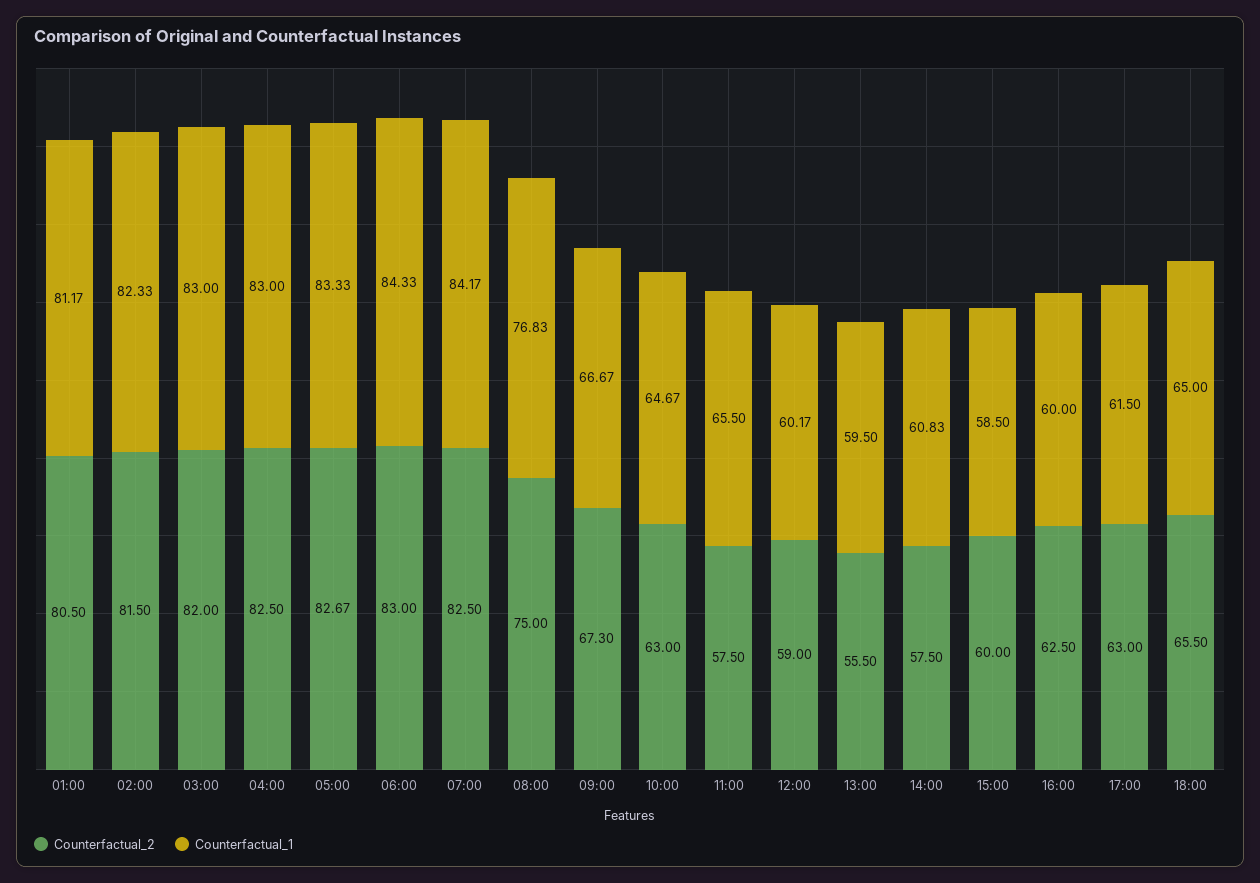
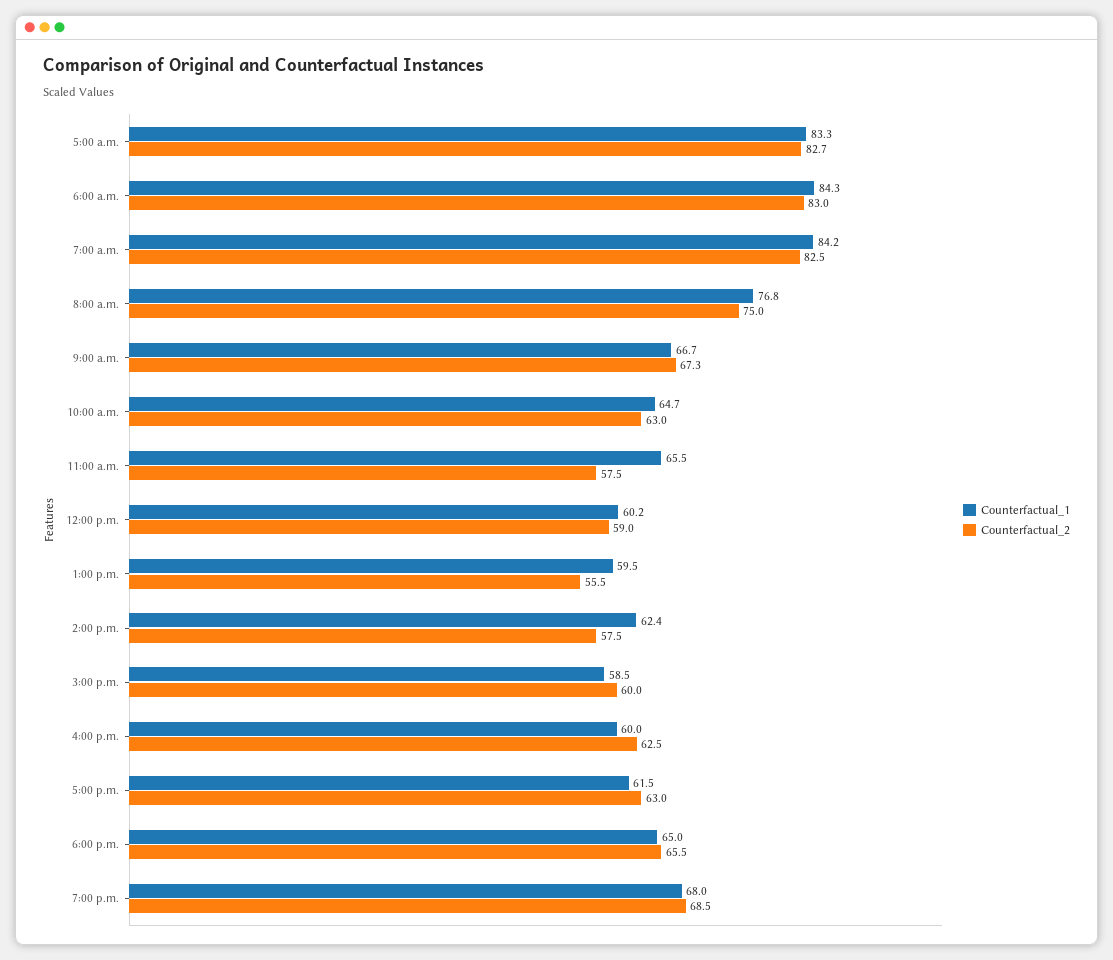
Counterfactual_2, 01:00: 80.5 -> none
Counterfactual_1, 01:00: 81.17 -> none
Counterfactual_2, 02:00: 81.5 -> none
Counterfactual_1, 02:00: 82.33 -> none
Counterfactual_2, 03:00: 82 -> none
Counterfactual_1, 03:00: 83 -> none
Counterfactual_2, 04:00: 82.5 -> none
Counterfactual_1, 04:00: 83 -> none
Counterfactual_1, 14:00: 60.83 -> 62.4
Counterfactual_1, 7:00 p.m.: none -> 68
Counterfactual_2, 7:00 p.m.: none -> 68.5

